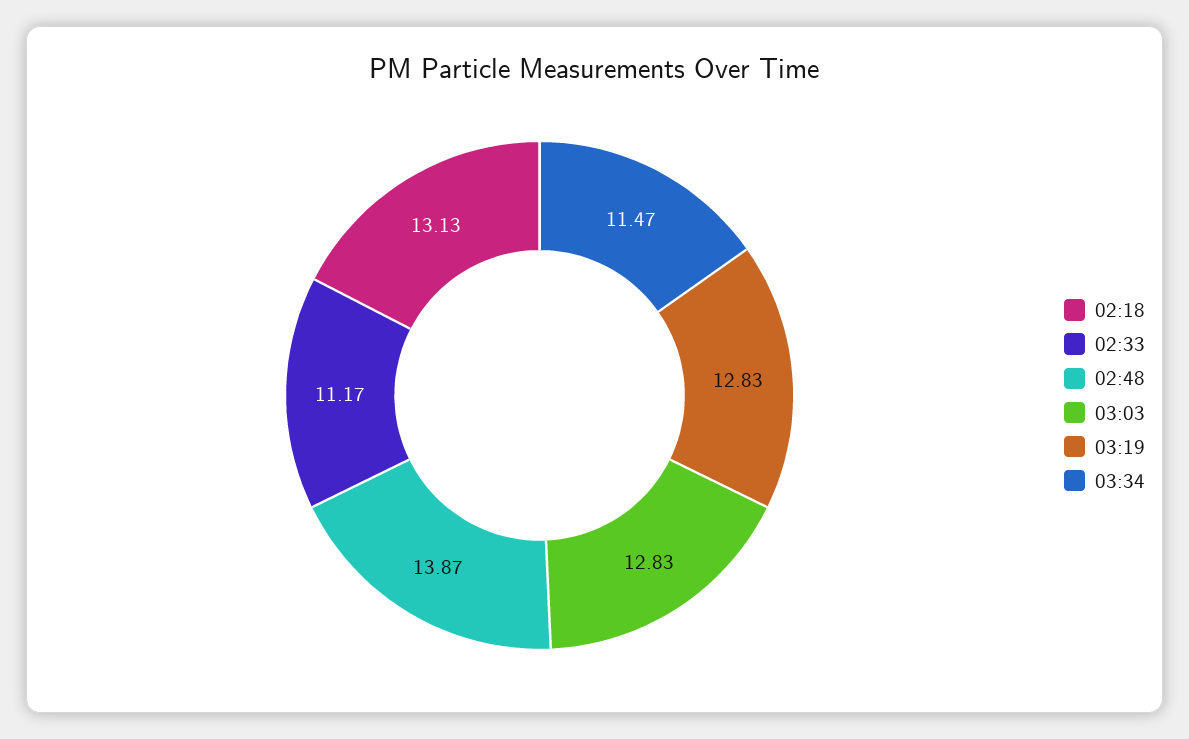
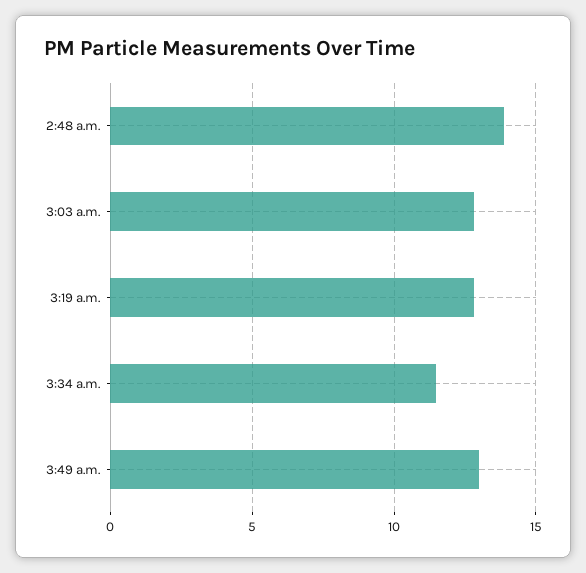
02:18: 13.13 -> none
02:33: 11.17 -> none
3:49 a.m.: none -> 13

